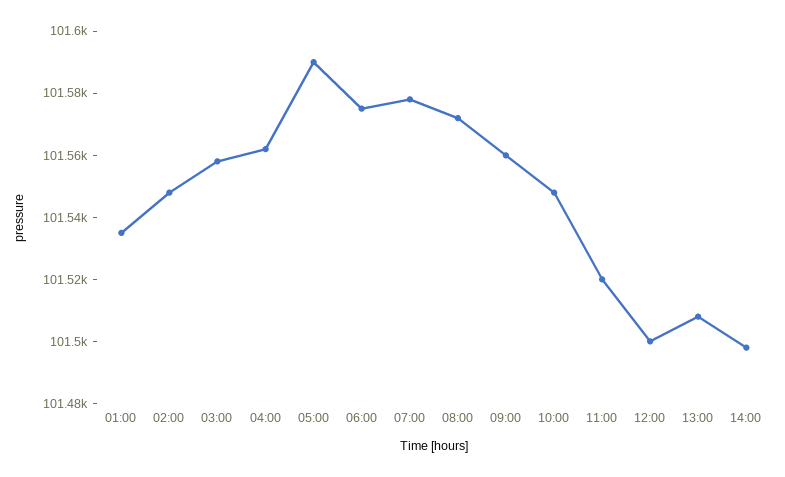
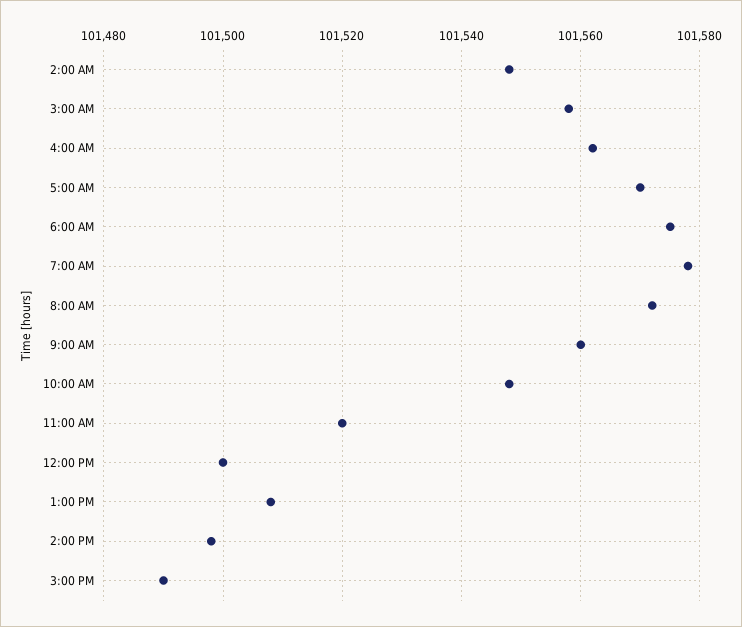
01:00: 101535 -> none
05:00: 101590 -> 101570
3:00 PM: none -> 101490

